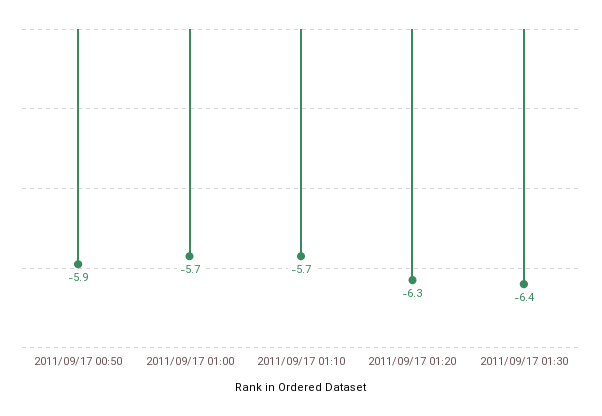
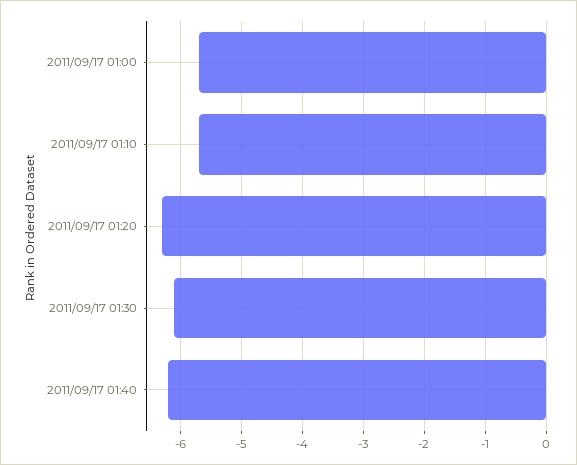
2011/09/17 00:50: -5.9 -> none
2011/09/17 01:30: -6.4 -> -6.1
2011/09/17 01:40: none -> -6.2

